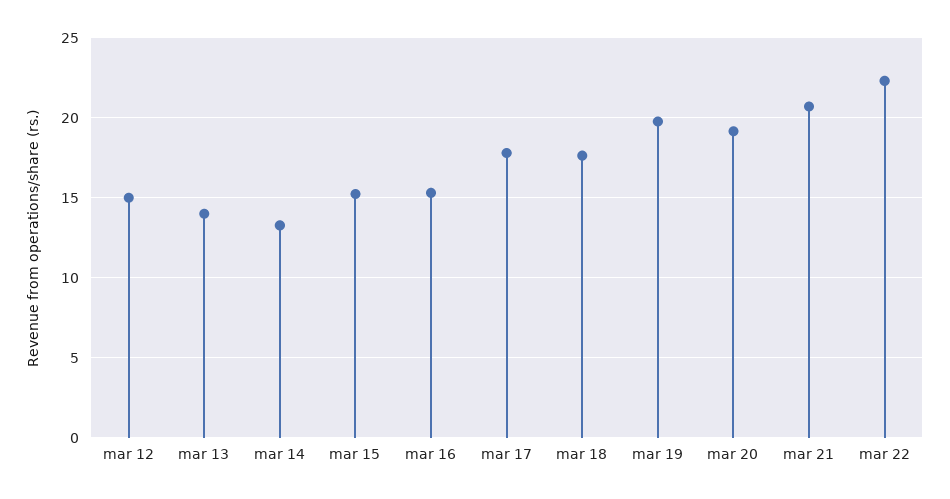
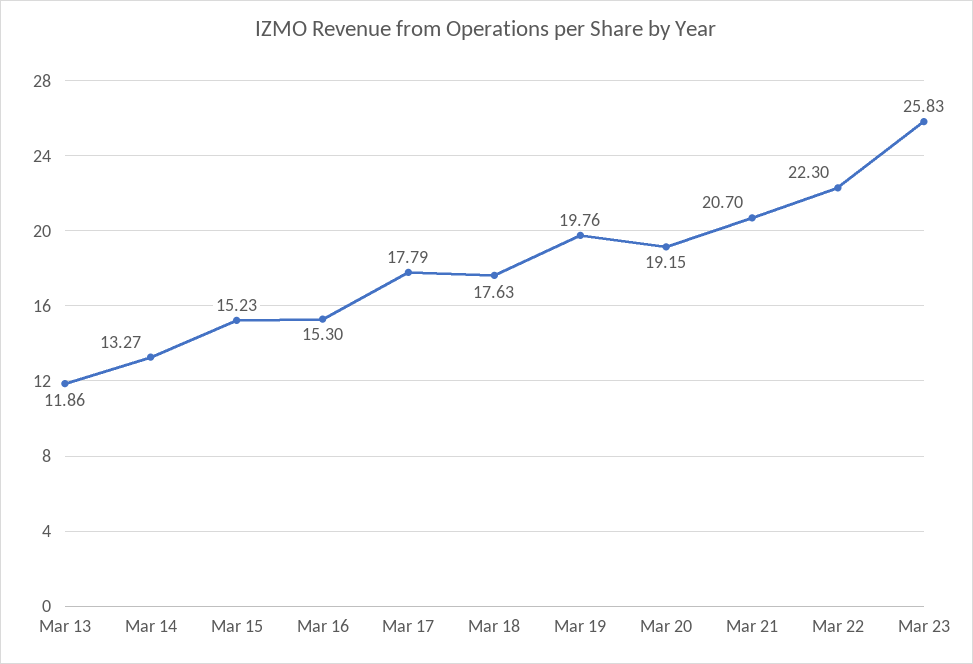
mar 12: 15 -> none
mar 13: 14 -> 11.86
Mar 23: none -> 25.83

